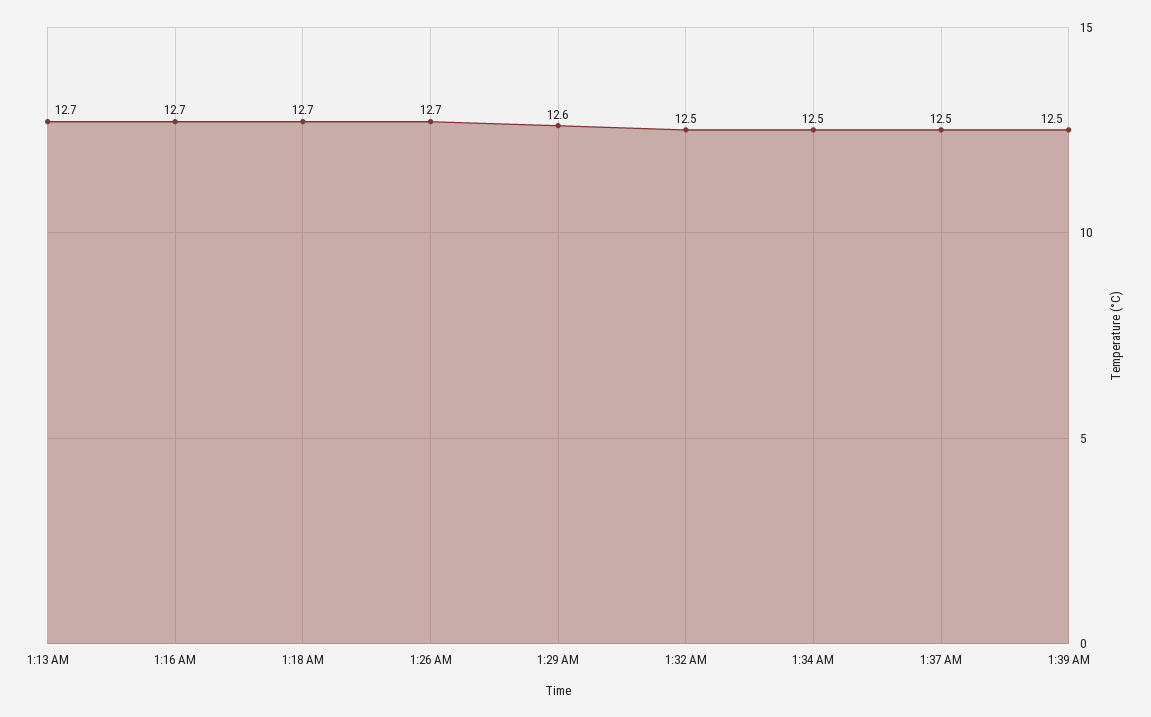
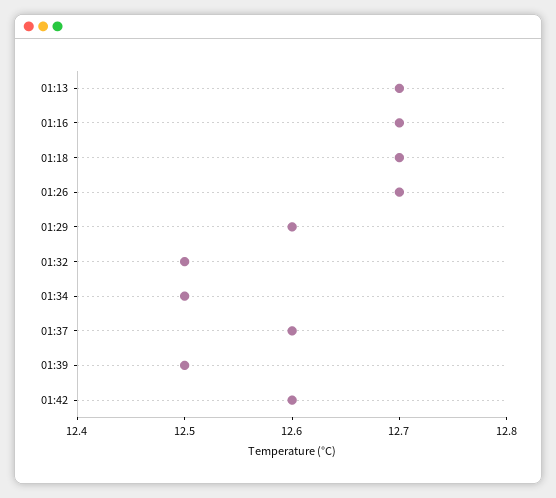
1:37 AM: 12.5 -> 12.6
01:42: none -> 12.6

